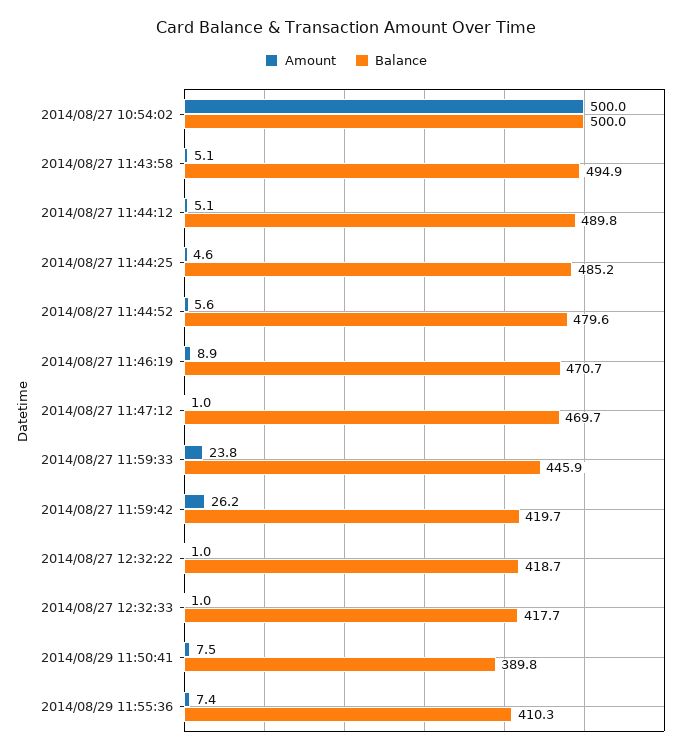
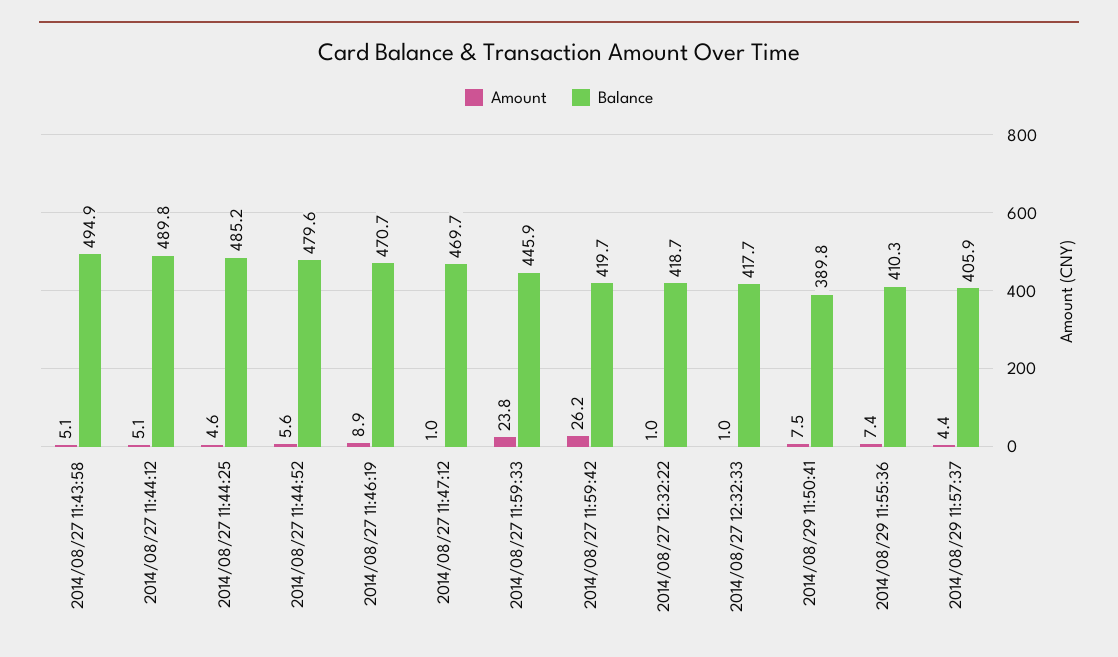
Amount, 2014/08/27 10:54:02: 500 -> none
Balance, 2014/08/27 10:54:02: 500 -> none
Amount, 2014/08/29 11:57:37: none -> 4.4
Balance, 2014/08/29 11:57:37: none -> 405.9

